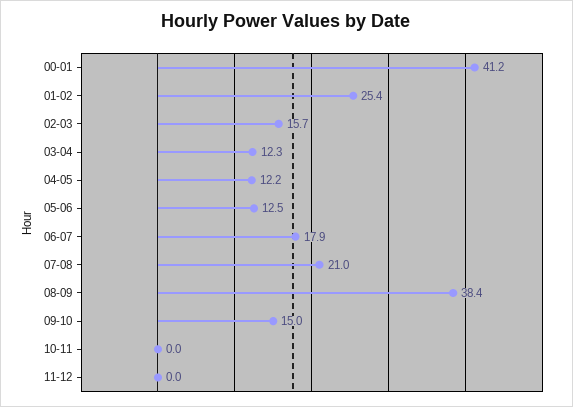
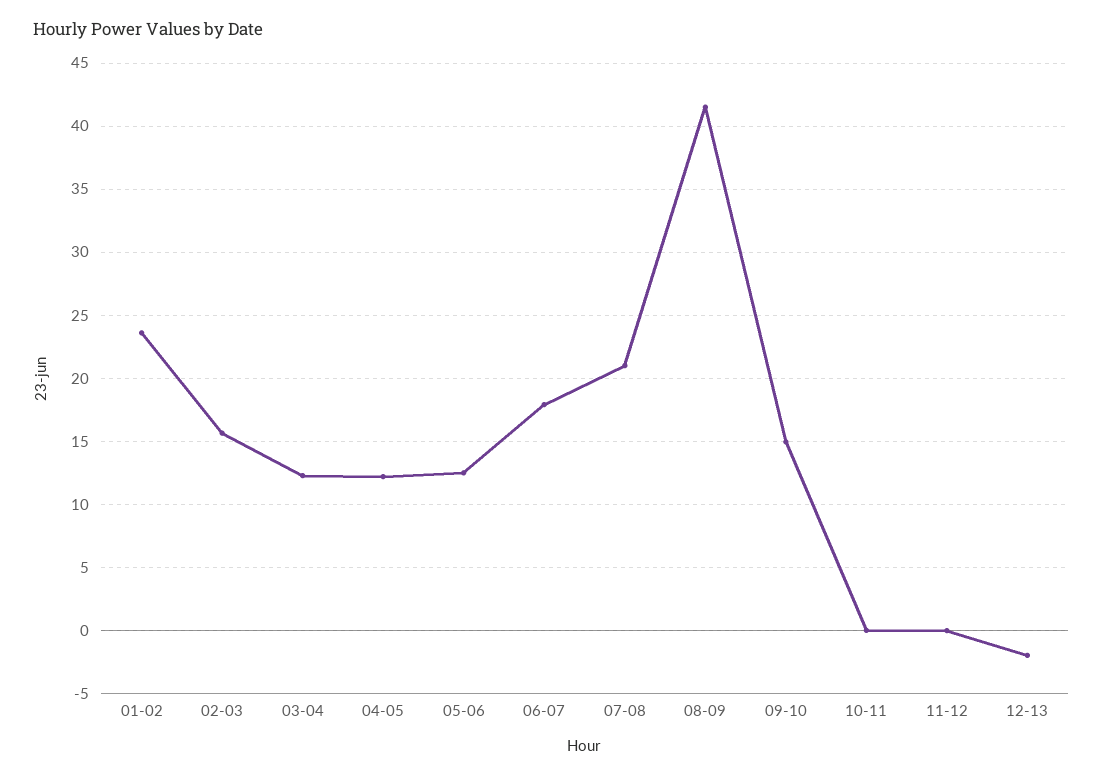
00-01: 41.2 -> none
01-02: 25.4 -> 23.5
08-09: 38.4 -> 41.5
12-13: none -> -2

